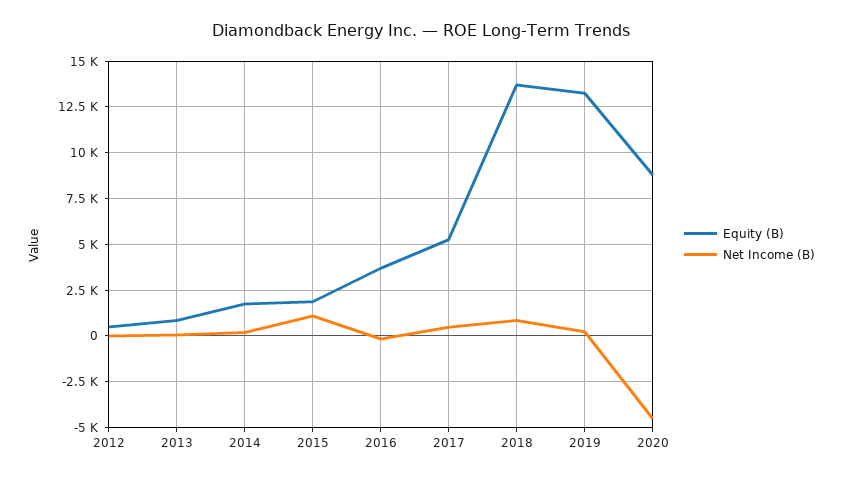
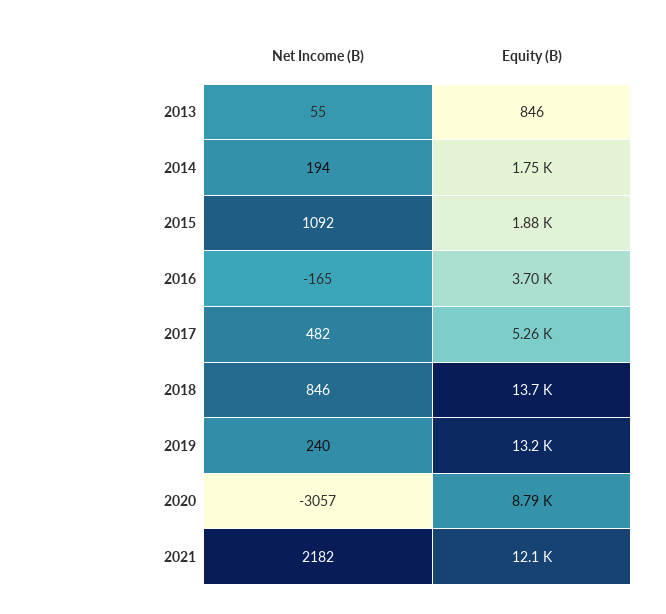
Equity (B), 2012: 500 -> none
Net Income (B), 2012: 0 -> none
Net Income (B), 2020: -4500 -> -3057
Net Income (B), 2021: none -> 2182
Equity (B), 2021: none -> 12100

